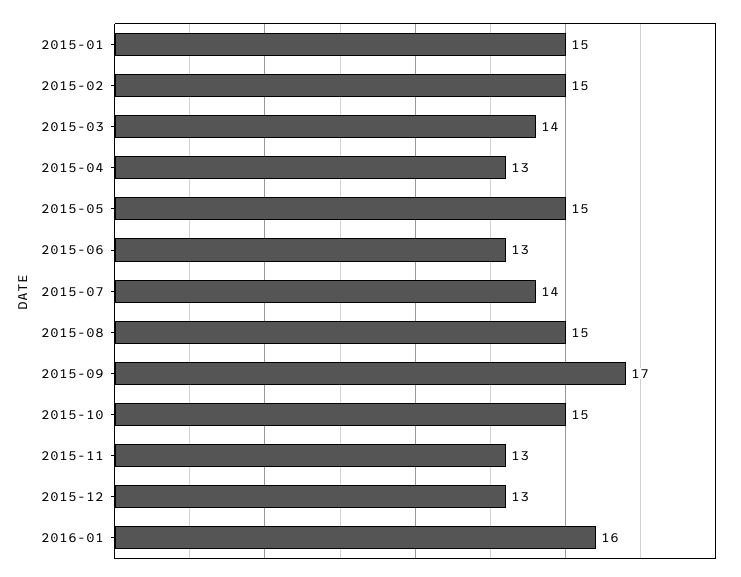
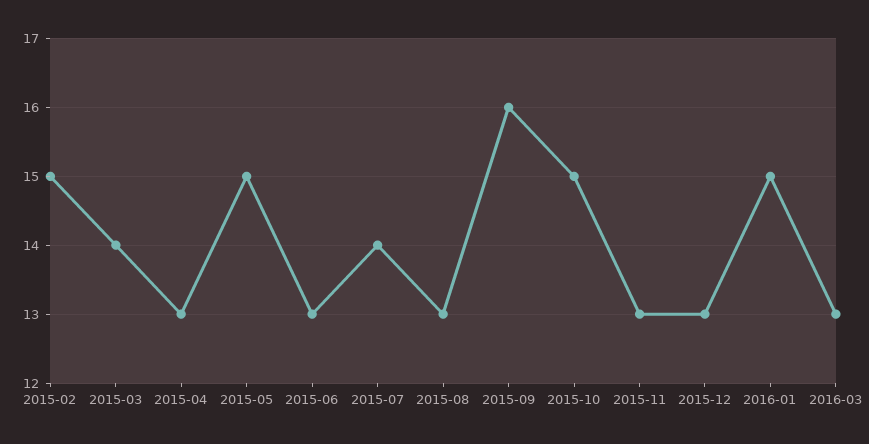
2015-01: 15 -> none
2015-08: 15 -> 13
2015-09: 17 -> 16
2016-01: 16 -> 15
2016-03: none -> 13

